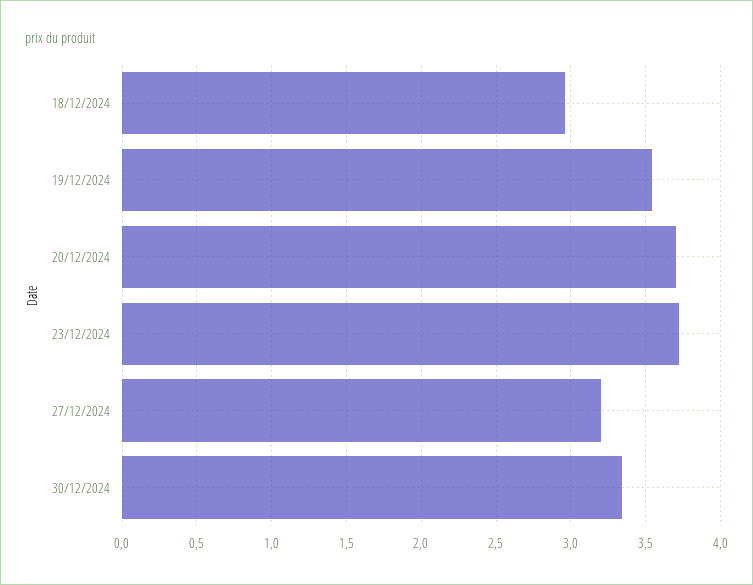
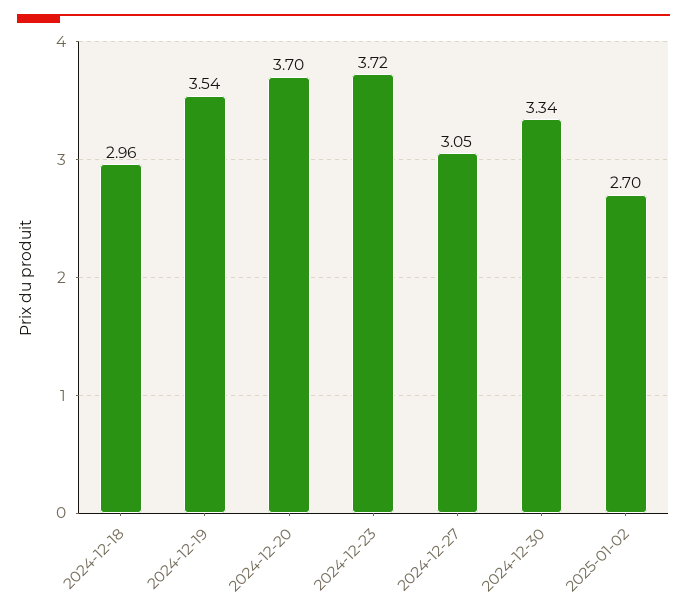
27/12/2024: 3.2 -> 3.05
2025-01-02: none -> 2.7

